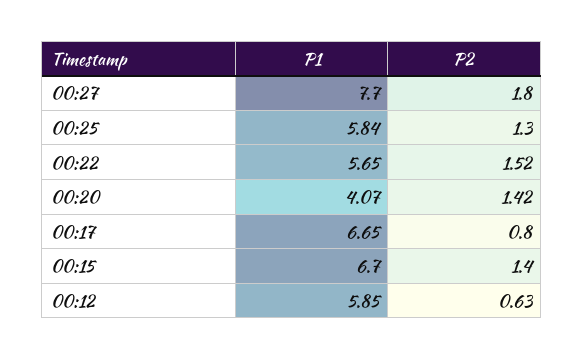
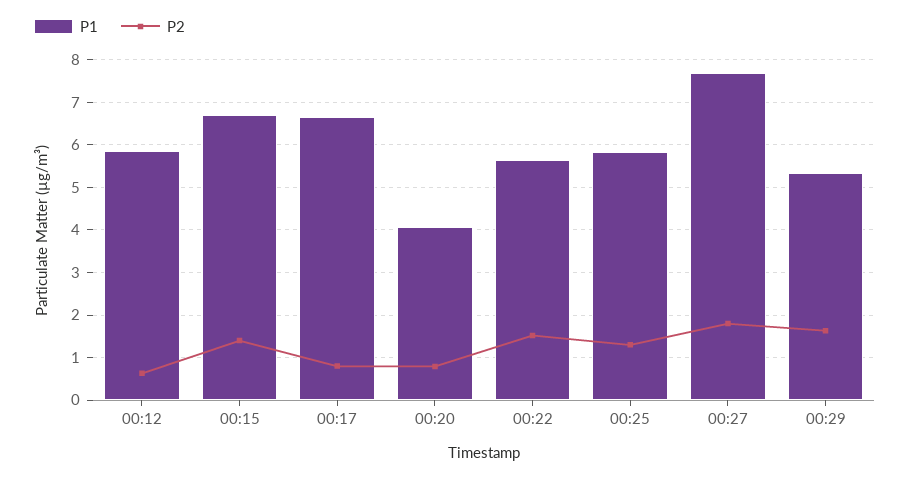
P2, 00:20: 1.42 -> 0.8
P1, 00:29: none -> 5.4
P2, 00:29: none -> 1.6

